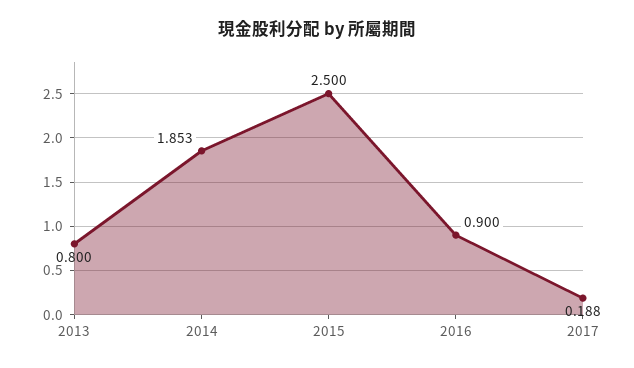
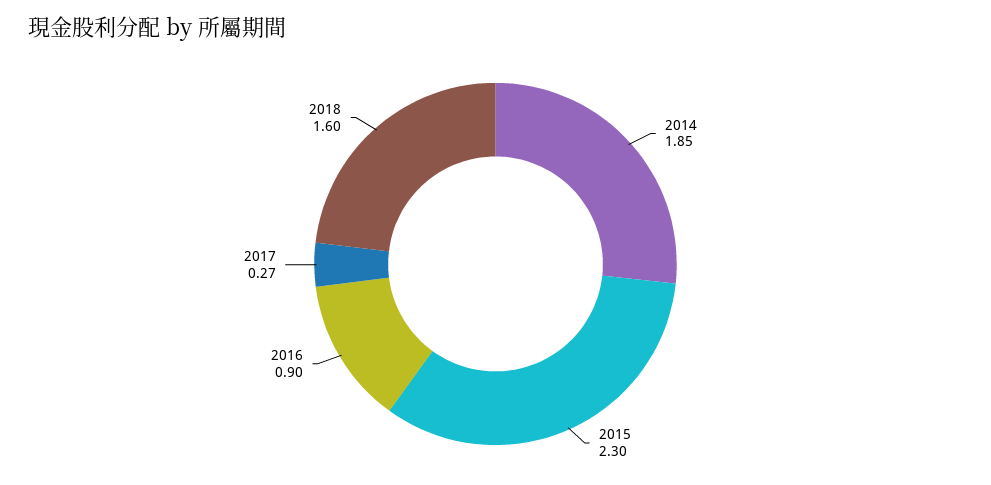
2013: 0.8 -> none
2015: 2.5 -> 2.3
2017: 0.188 -> 0.27
2018: none -> 1.6

